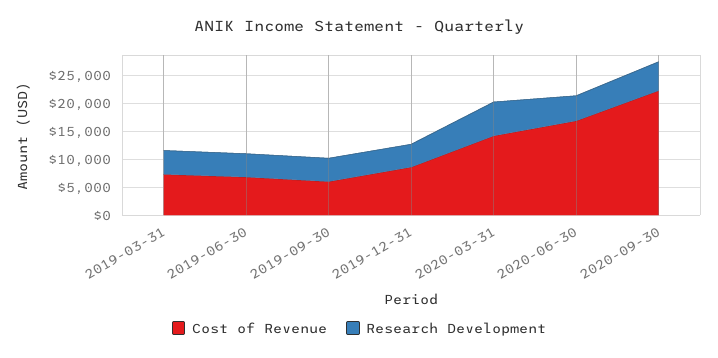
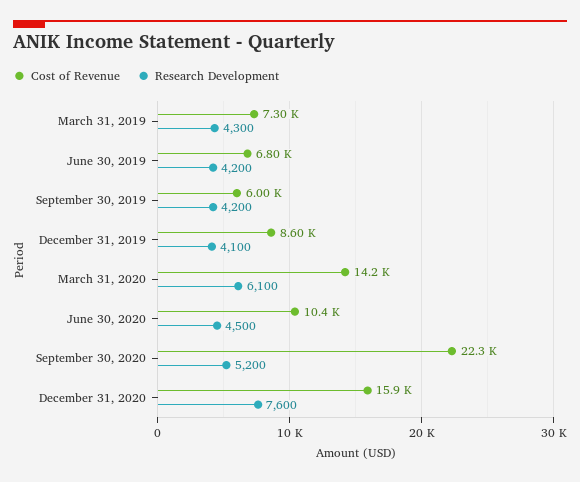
Cost of Revenue, 2020-06-30: 17500 -> 10400
Cost of Revenue, December 31, 2020: none -> 15900
Research Development, December 31, 2020: none -> 7600

